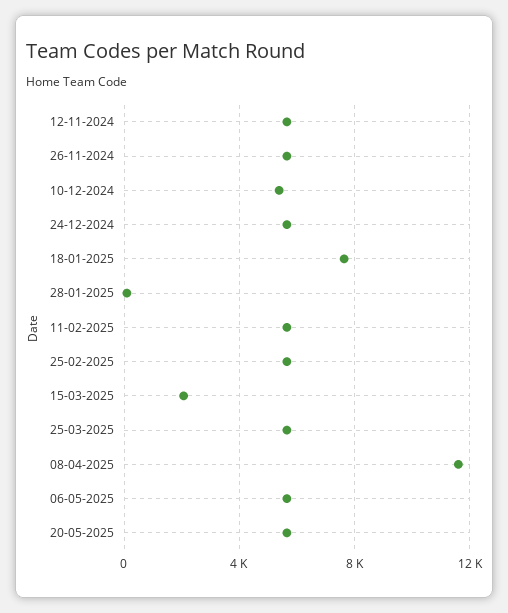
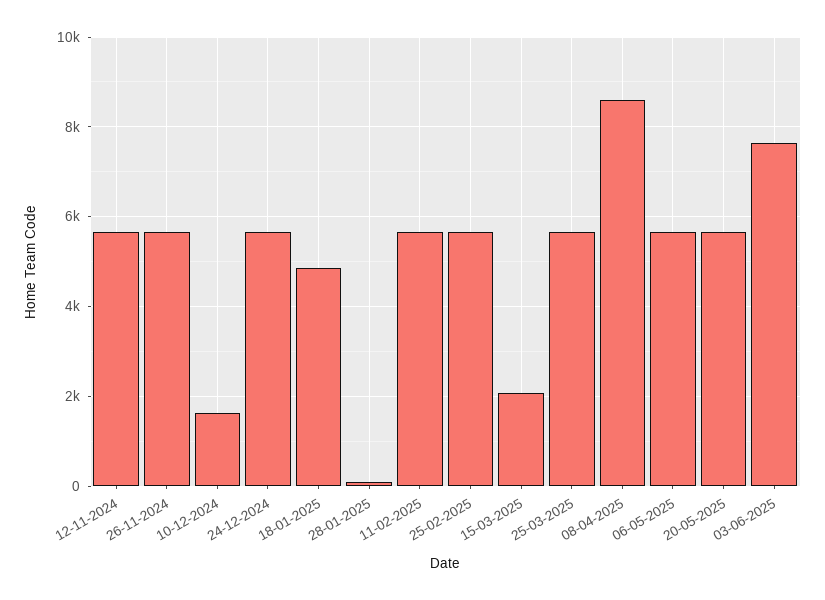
10-12-2024: 5500 -> 1600
18-01-2025: 7500 -> 4800
08-04-2025: 11500 -> 8600
03-06-2025: none -> 7600

